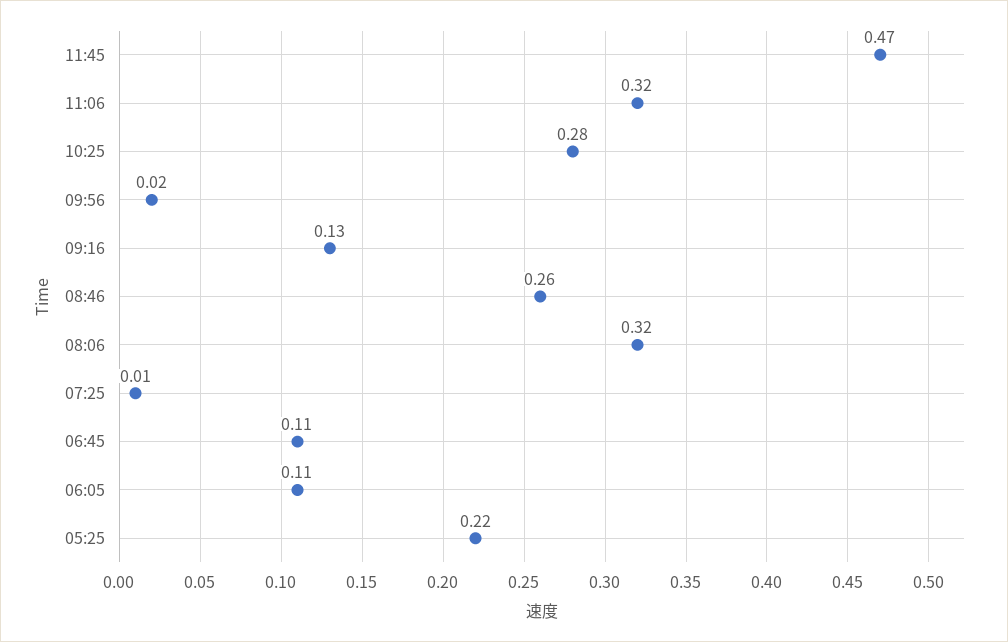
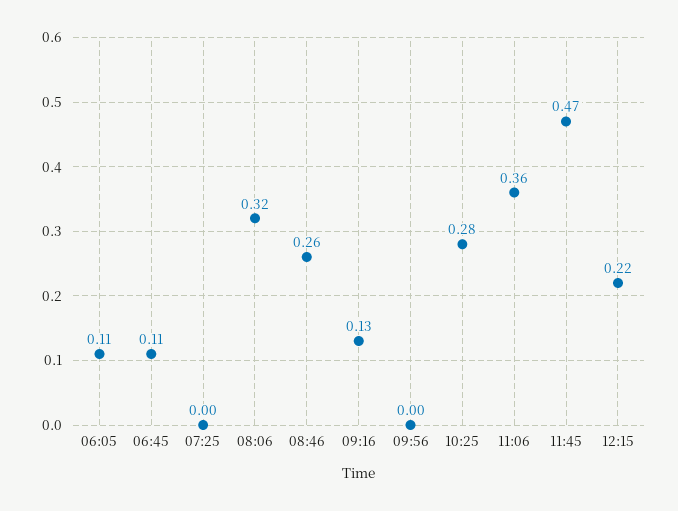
11:06: 0.32 -> 0.36
09:56: 0.02 -> 0
07:25: 0.01 -> 0
05:25: 0.22 -> none
12:15: none -> 0.22

